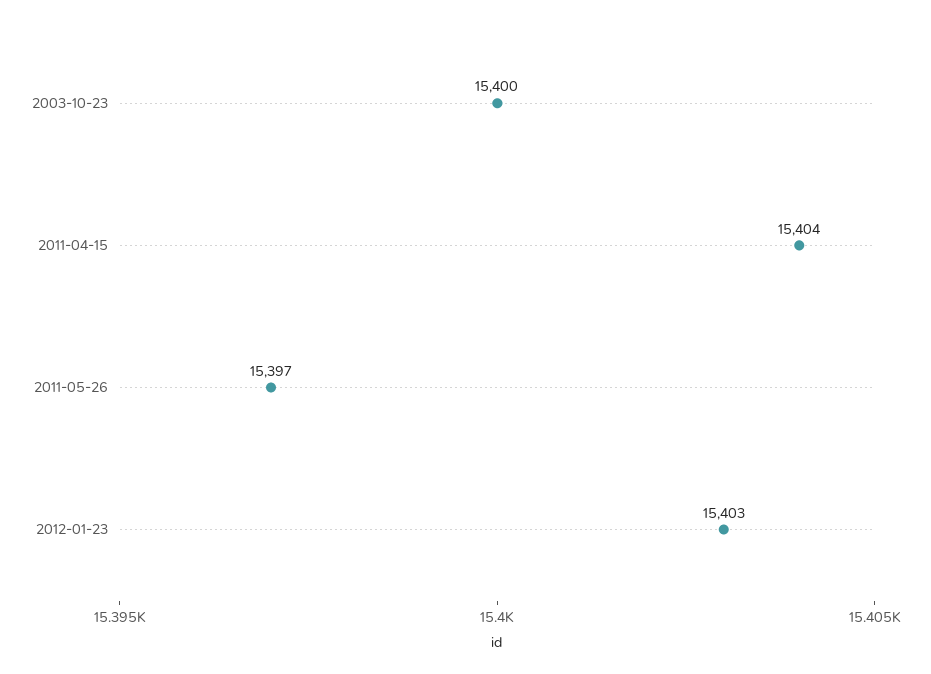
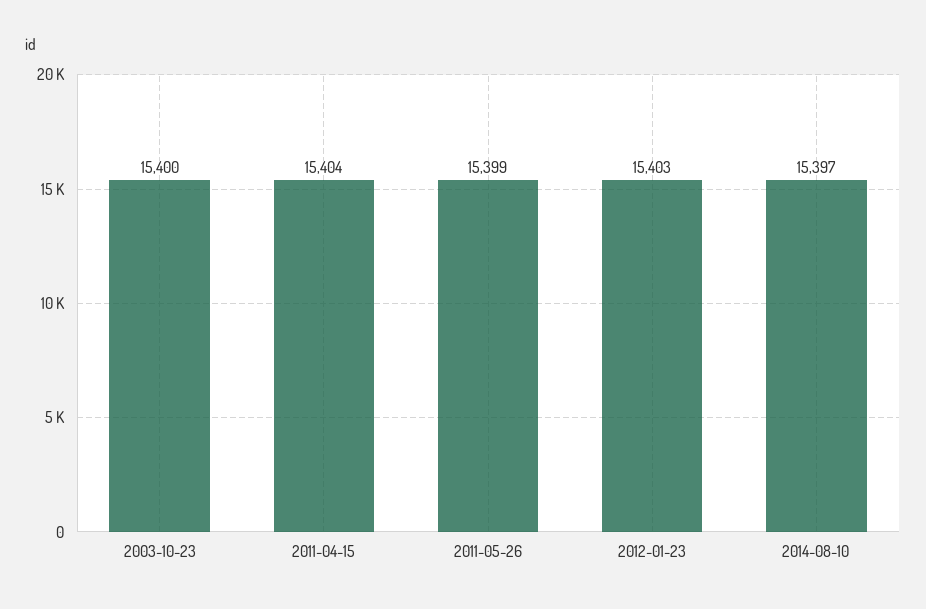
2011-05-26: 15397 -> 15399
2014-08-10: none -> 15397

